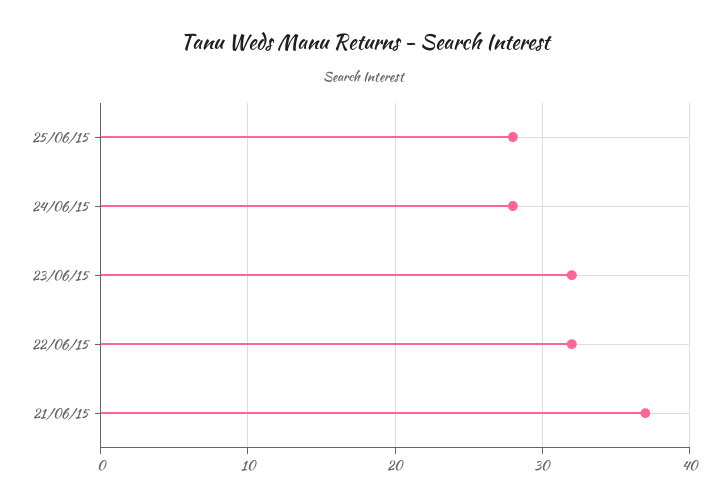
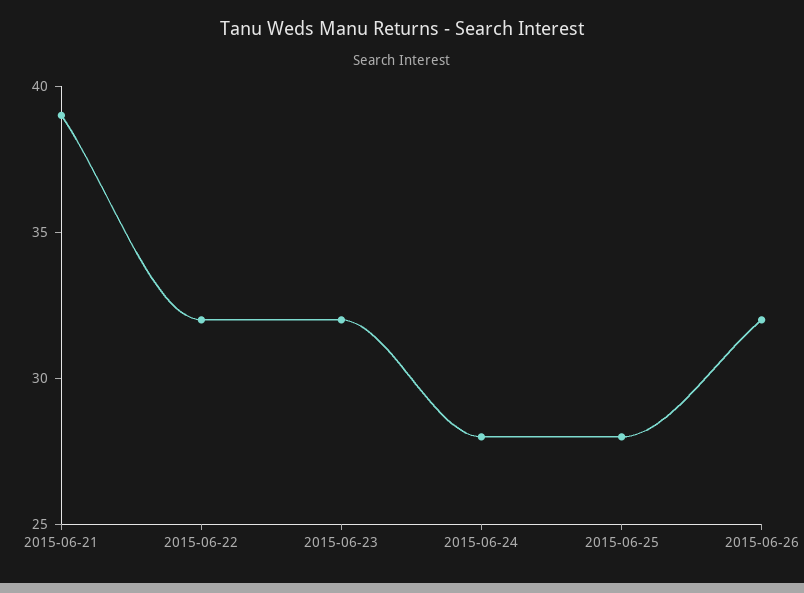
21/06/15: 37 -> 39
2015-06-26: none -> 32

